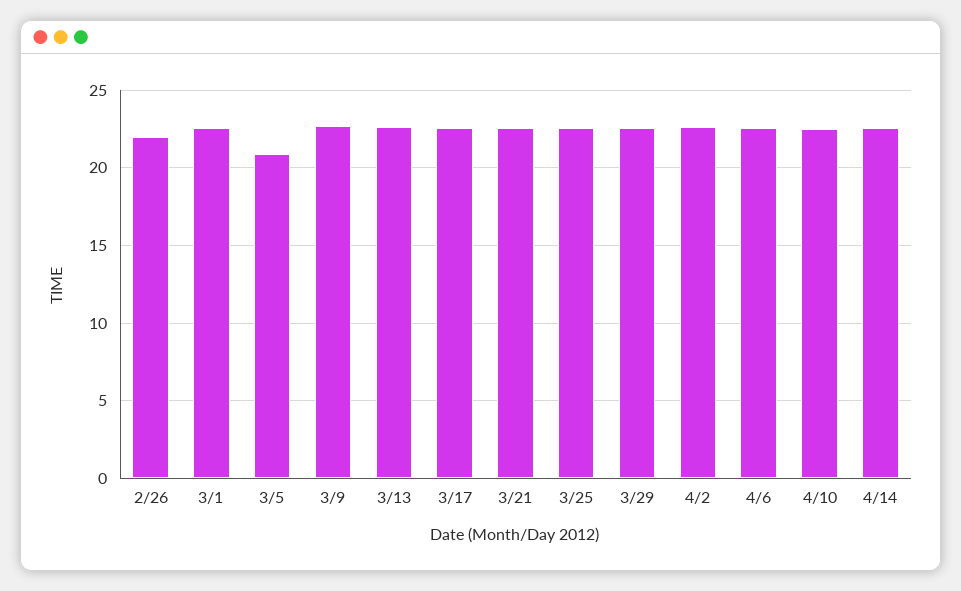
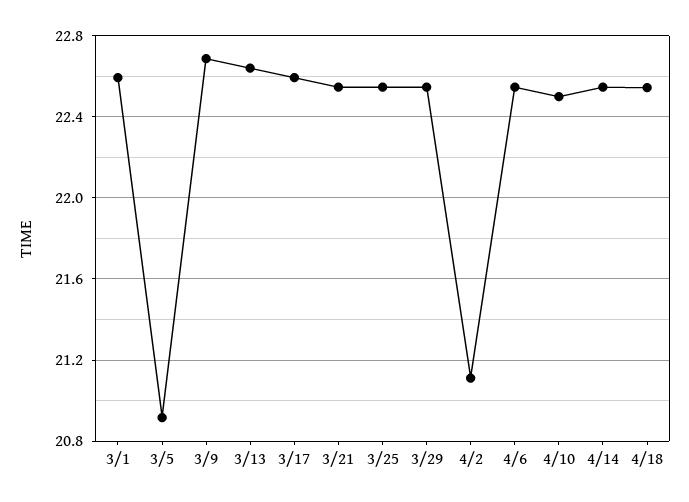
2/26: 22 -> none
4/2: 22.5 -> 21.1
4/18: none -> 22.55

